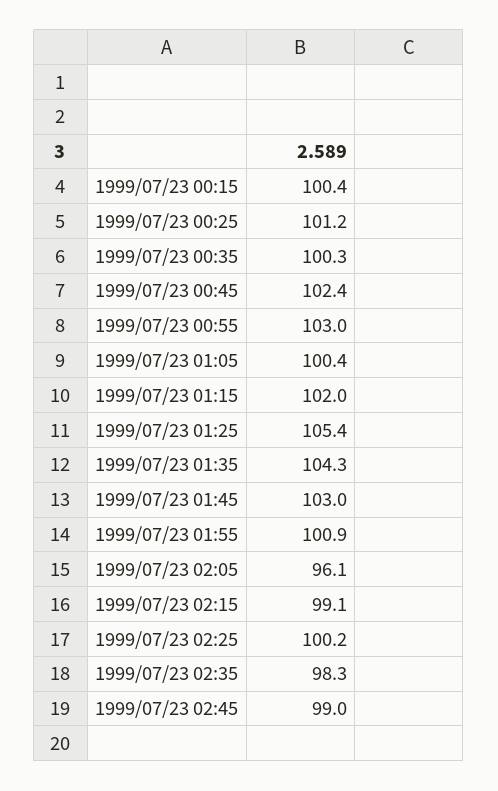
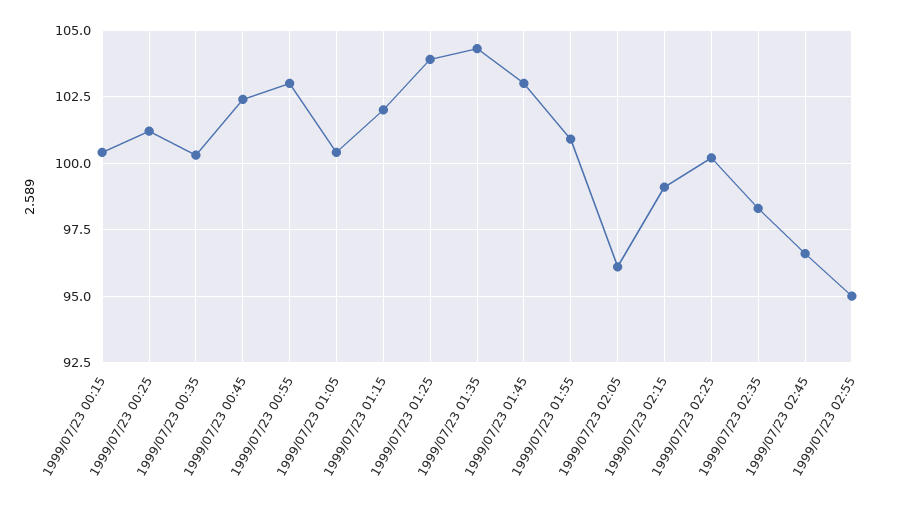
1999/07/23 01:25: 105.4 -> 104
1999/07/23 02:45: 99 -> 96.5
1999/07/23 02:55: none -> 95

